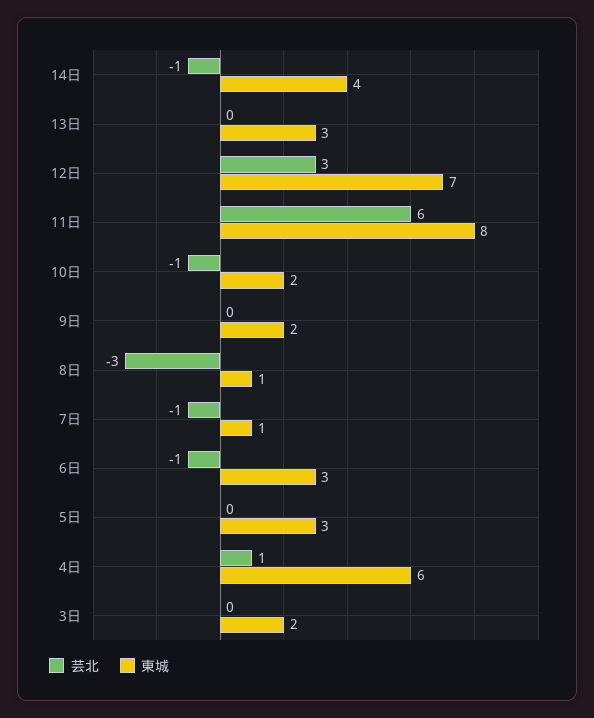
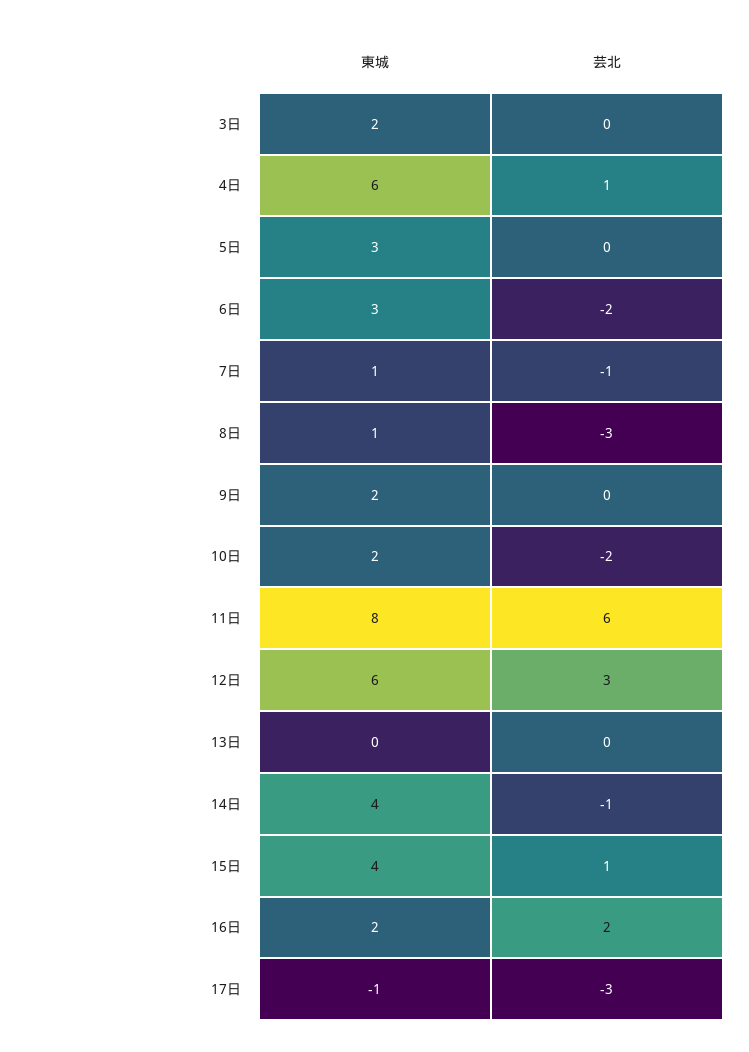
東城, 13日: 3 -> 0
東城, 12日: 7 -> 6
芸北, 10日: -1 -> -2
芸北, 6日: -1 -> -2
東城, 15日: none -> 4
芸北, 15日: none -> 1
東城, 16日: none -> 2
芸北, 16日: none -> 2
東城, 17日: none -> -1
芸北, 17日: none -> -3

